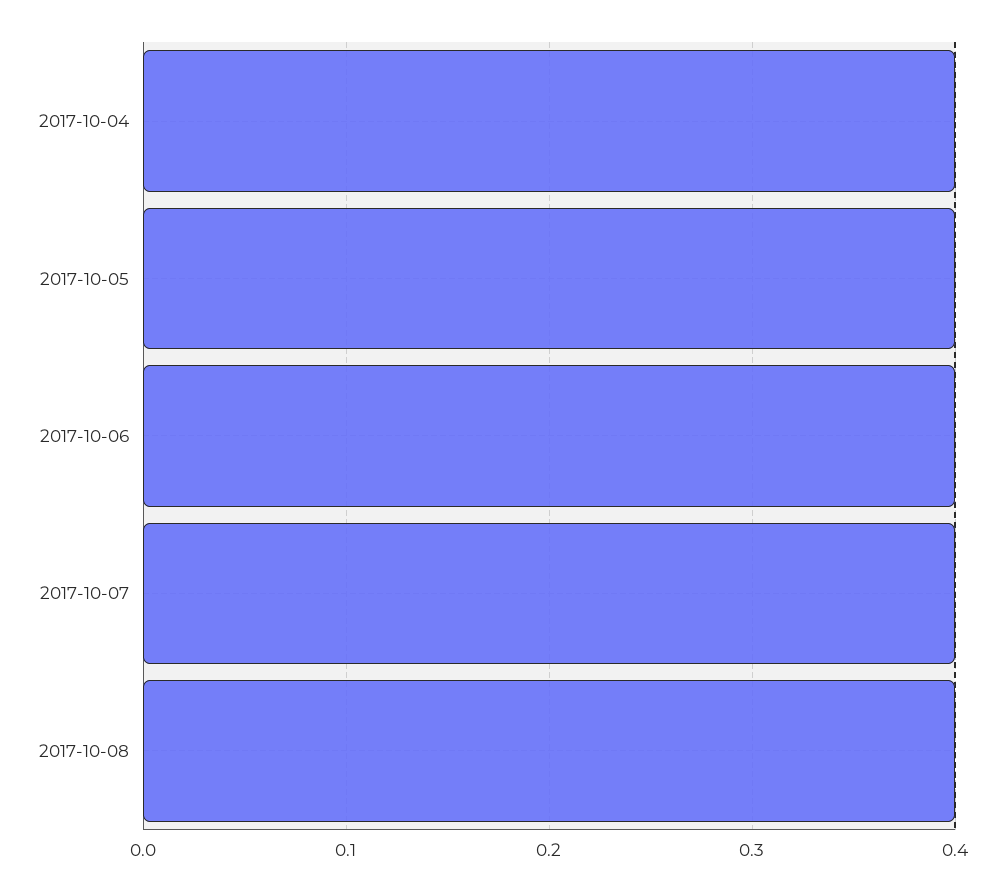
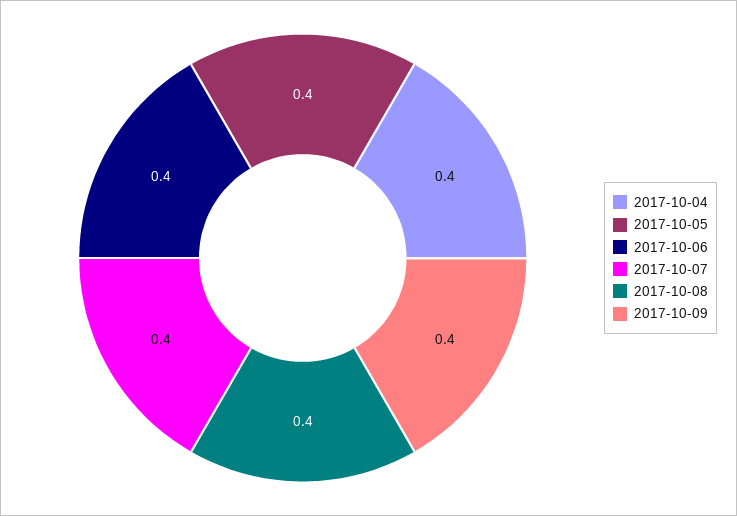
2017-10-09: none -> 0.4

